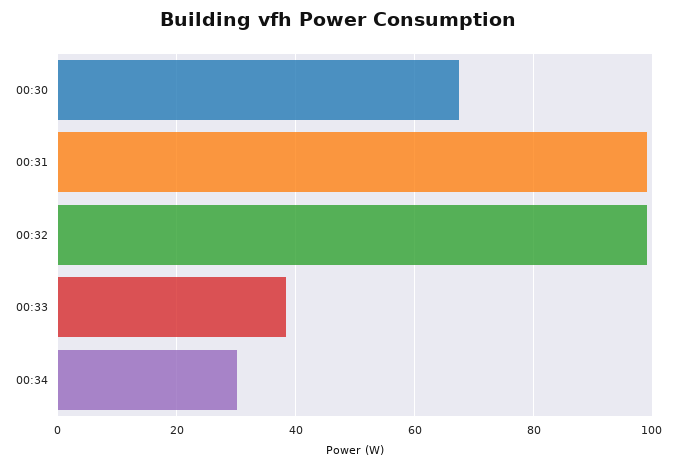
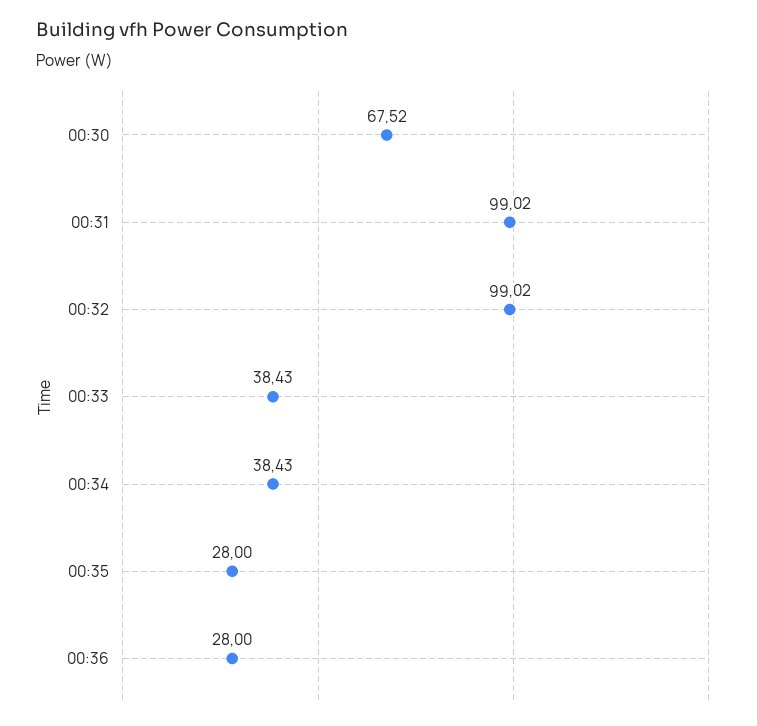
00:34: 30 -> 38.43
00:35: none -> 28
00:36: none -> 28

